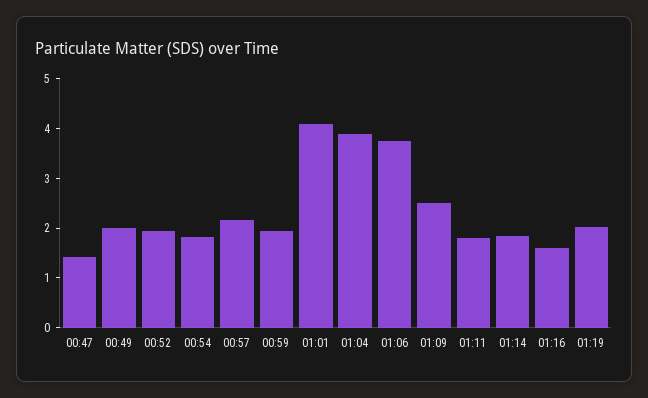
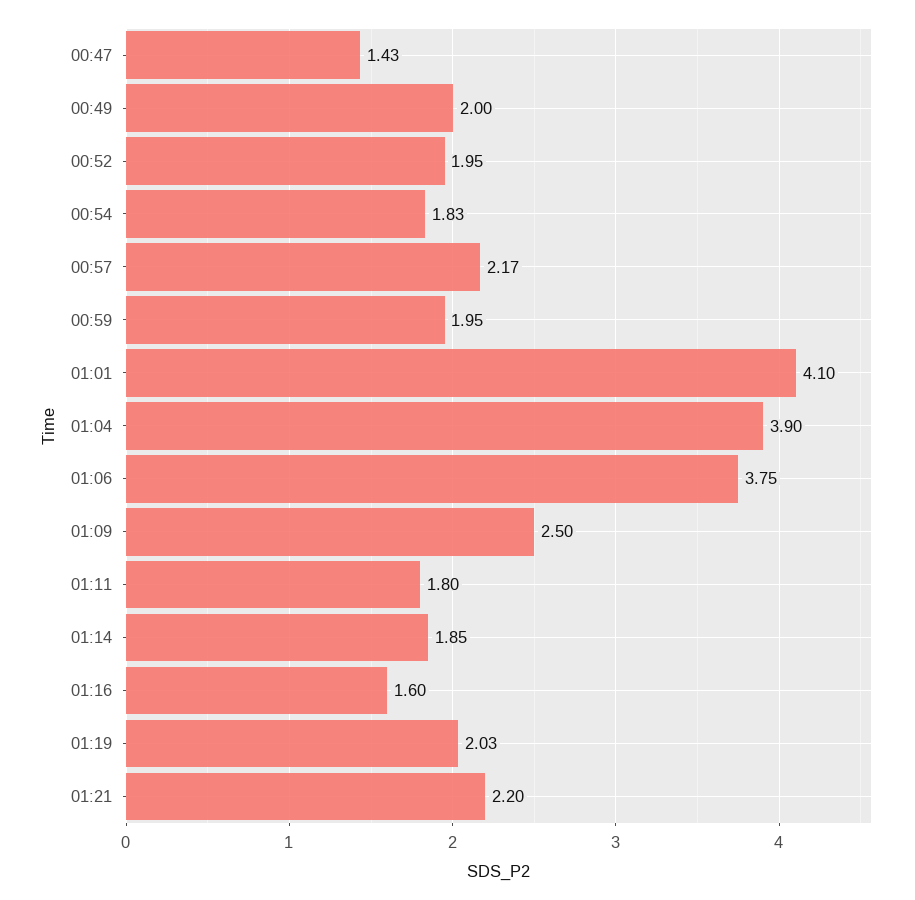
01:21: none -> 2.2

